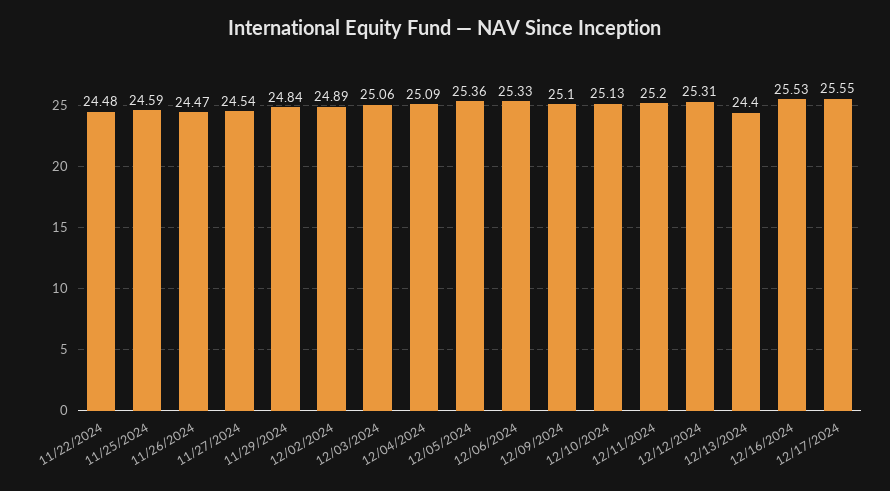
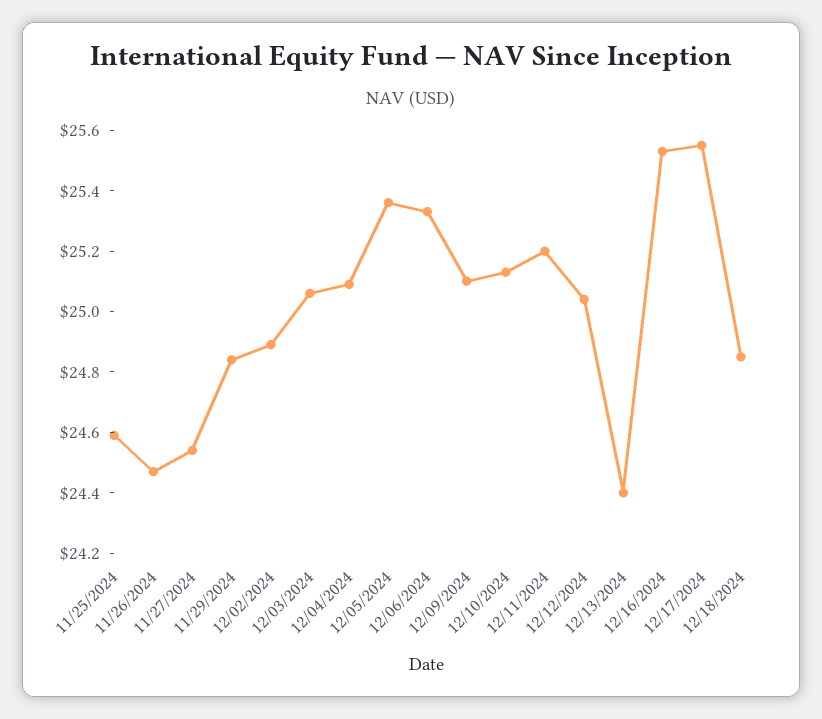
11/22/2024: 24.48 -> none
12/12/2024: 25.31 -> 25.05
12/18/2024: none -> 24.85

